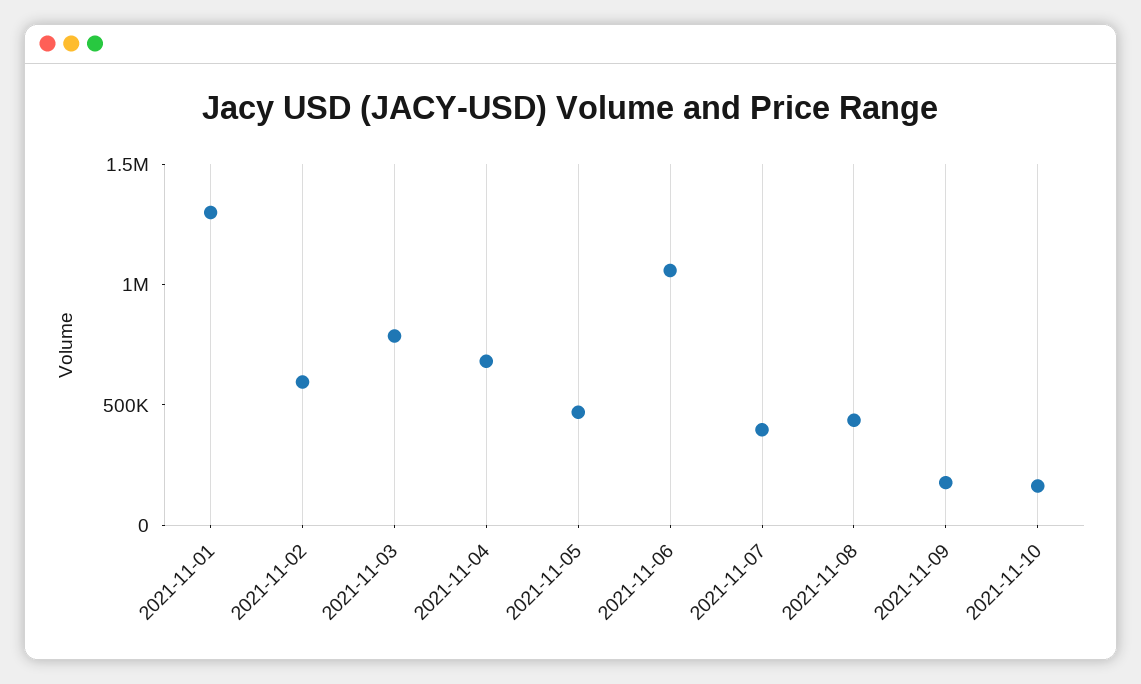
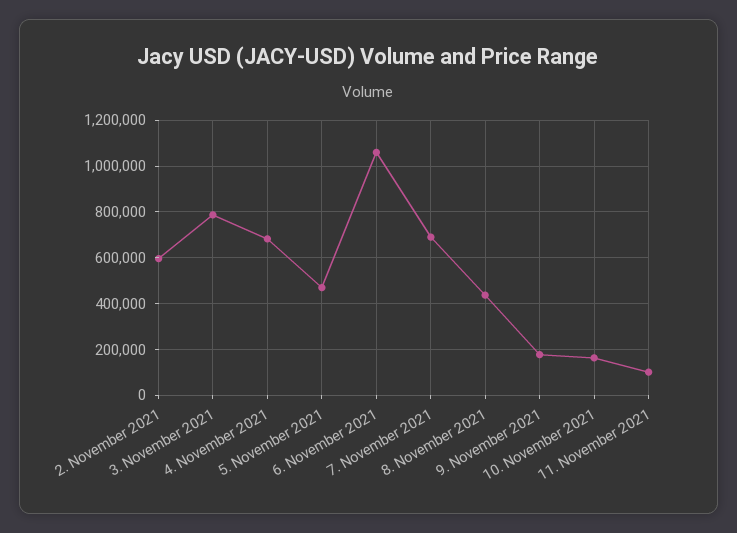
2021-11-01: 1300000 -> none
2021-11-07: 400000 -> 700000
11. November 2021: none -> 100000

